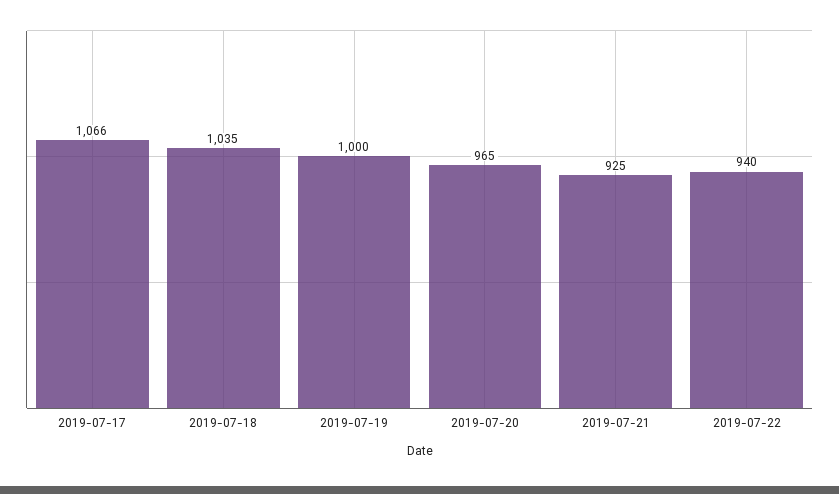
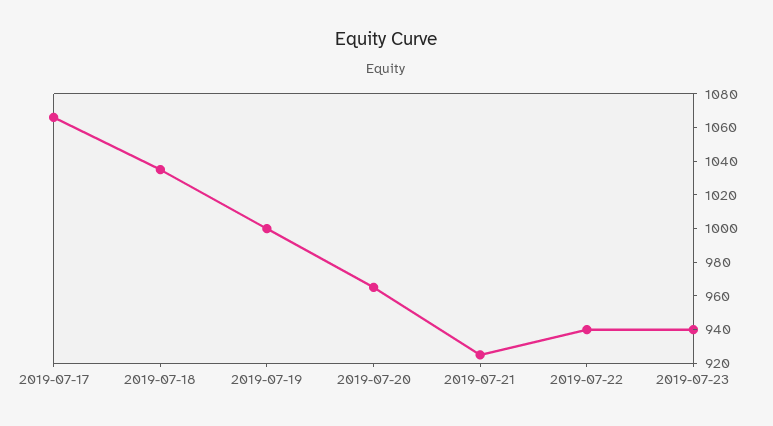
2019-07-23: none -> 940

